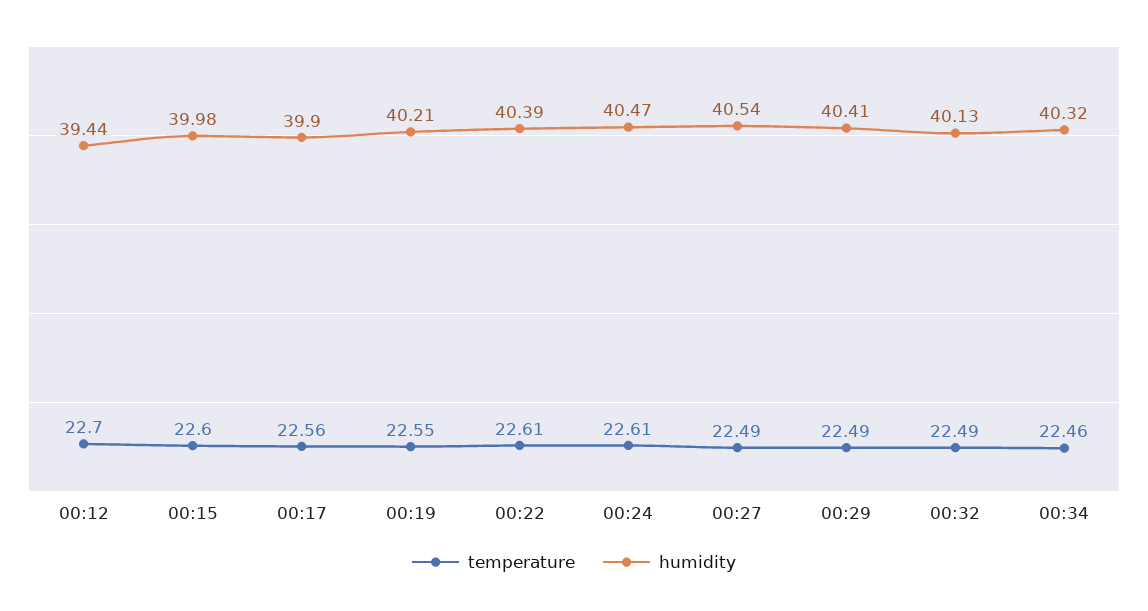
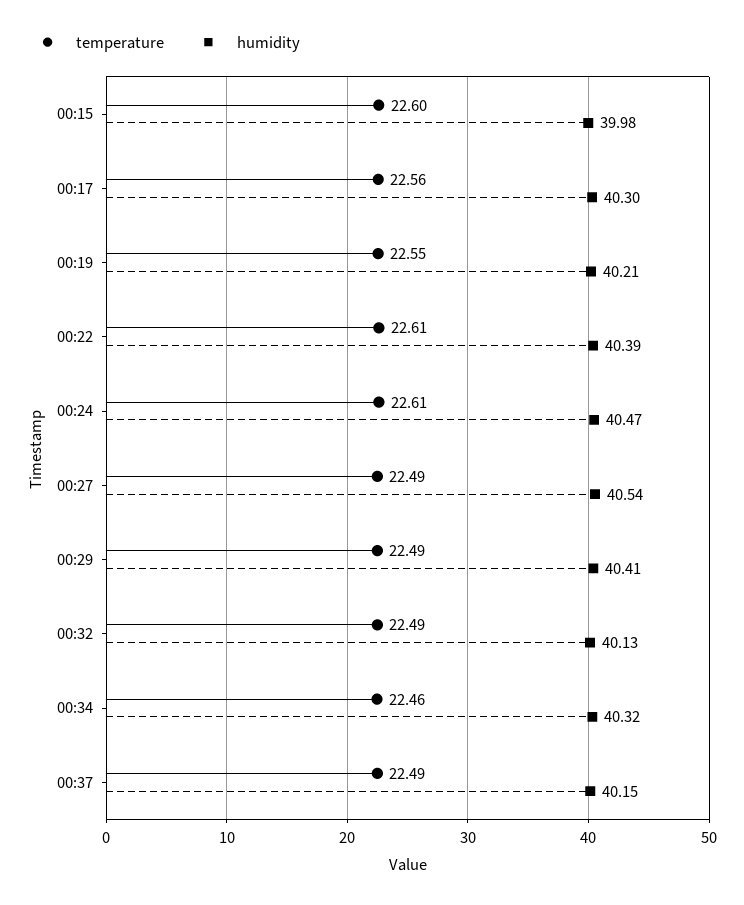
temperature, 00:12: 22.7 -> none
humidity, 00:12: 39.44 -> none
humidity, 00:17: 39.9 -> 40.3
temperature, 00:37: none -> 22.49
humidity, 00:37: none -> 40.15

